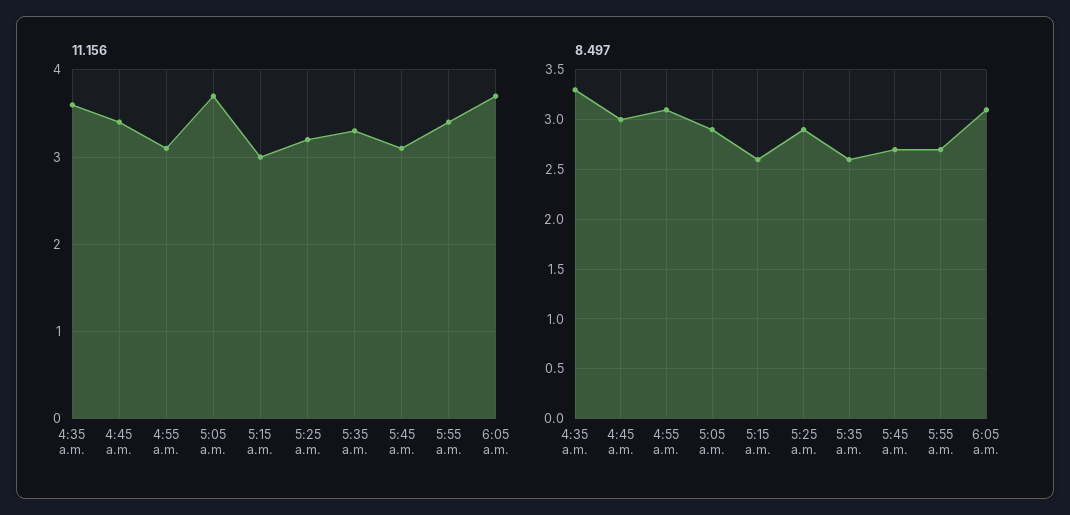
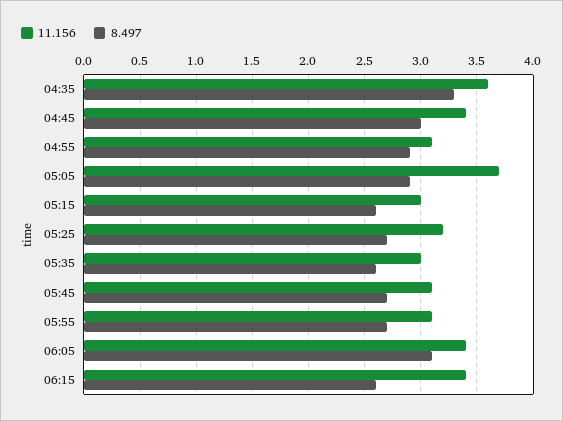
11.156, 5:35 a.m.: 3.3 -> 3
11.156, 5:55 a.m.: 3.4 -> 3.1
11.156, 6:05 a.m.: 3.7 -> 3.4
8.497, 4:55 a.m.: 3.1 -> 2.9
8.497, 5:25 a.m.: 2.9 -> 2.7
11.156, 06:15: none -> 3.4
8.497, 06:15: none -> 2.6

